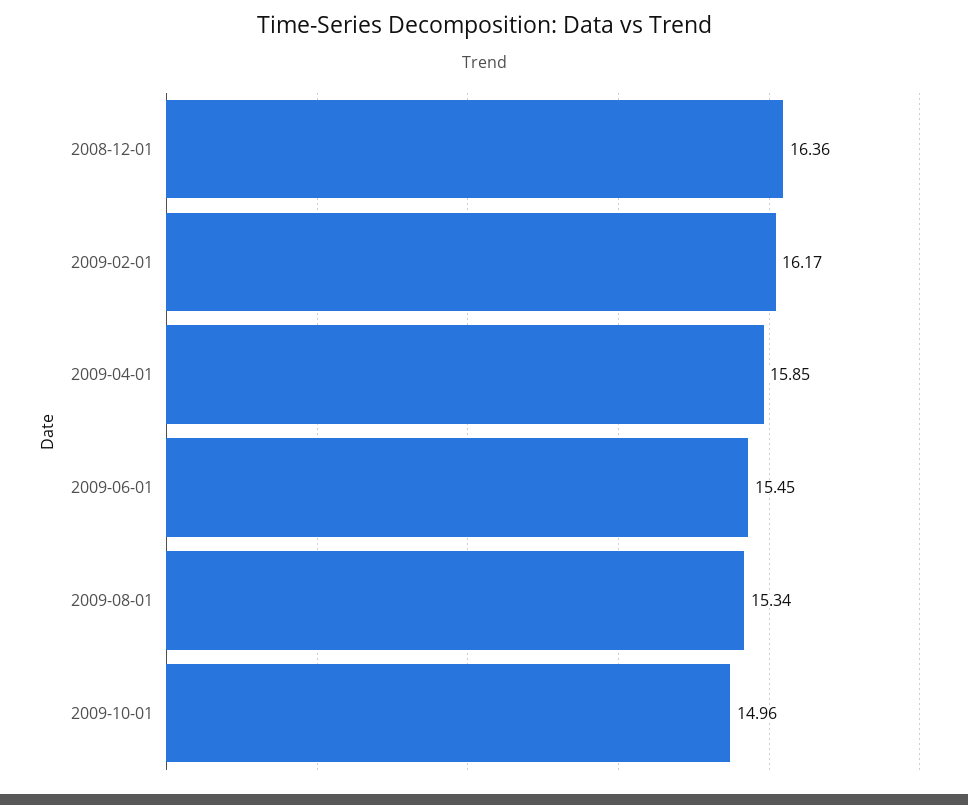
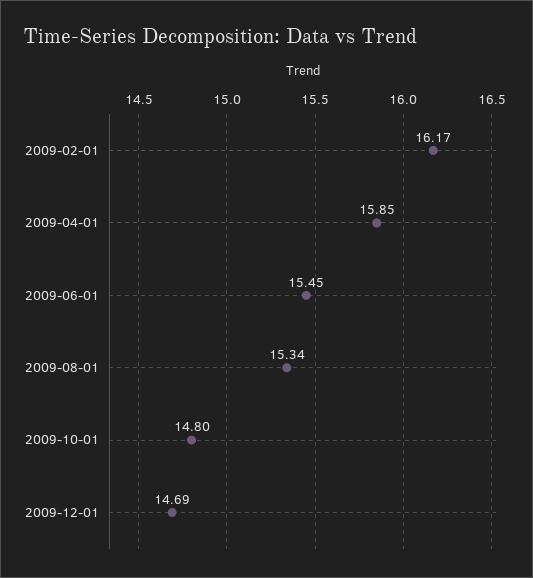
2008-12-01: 16.36 -> none
2009-10-01: 14.96 -> 14.8
2009-12-01: none -> 14.69

